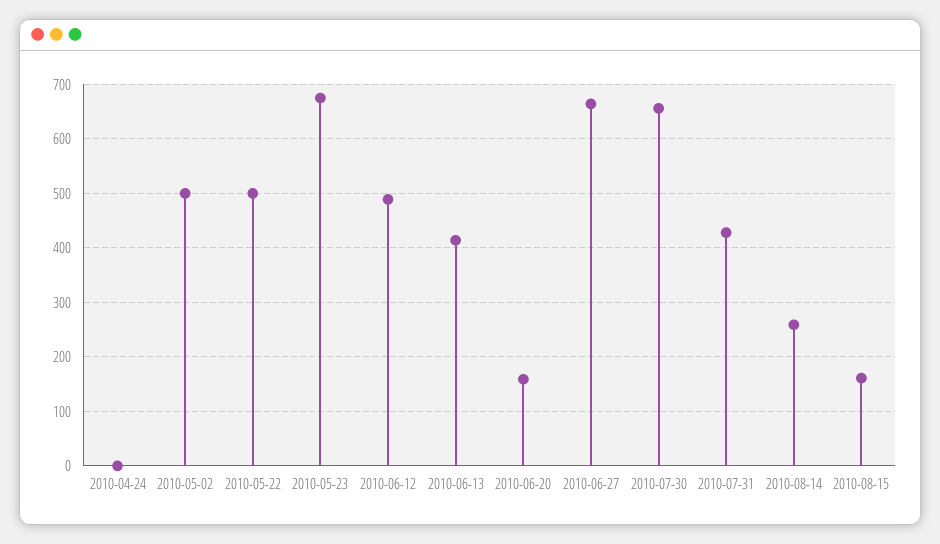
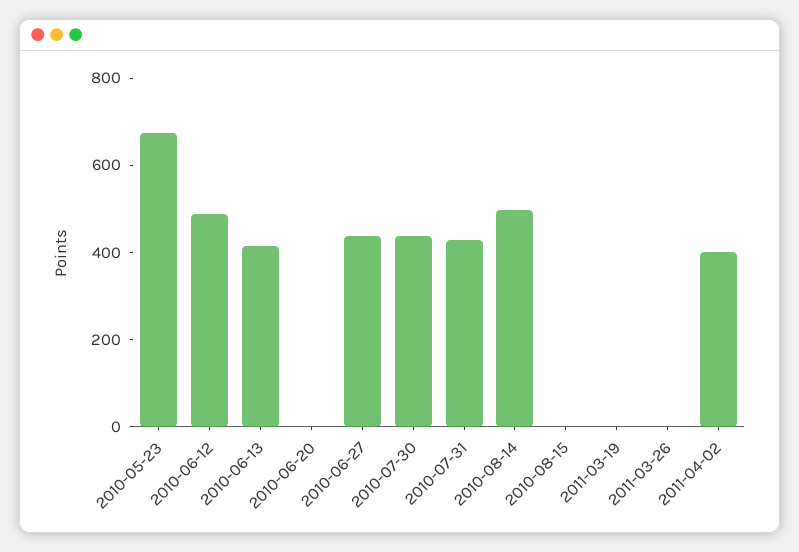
2010-04-24: 0 -> none
2010-05-02: 500 -> none
2010-05-22: 500 -> none
2010-06-20: 160 -> 0
2010-06-27: 660 -> 450
2010-07-30: 660 -> 450
2010-08-14: 260 -> 500
2010-08-15: 160 -> 0
2011-03-19: none -> 0
2011-03-26: none -> 0
2011-04-02: none -> 400

